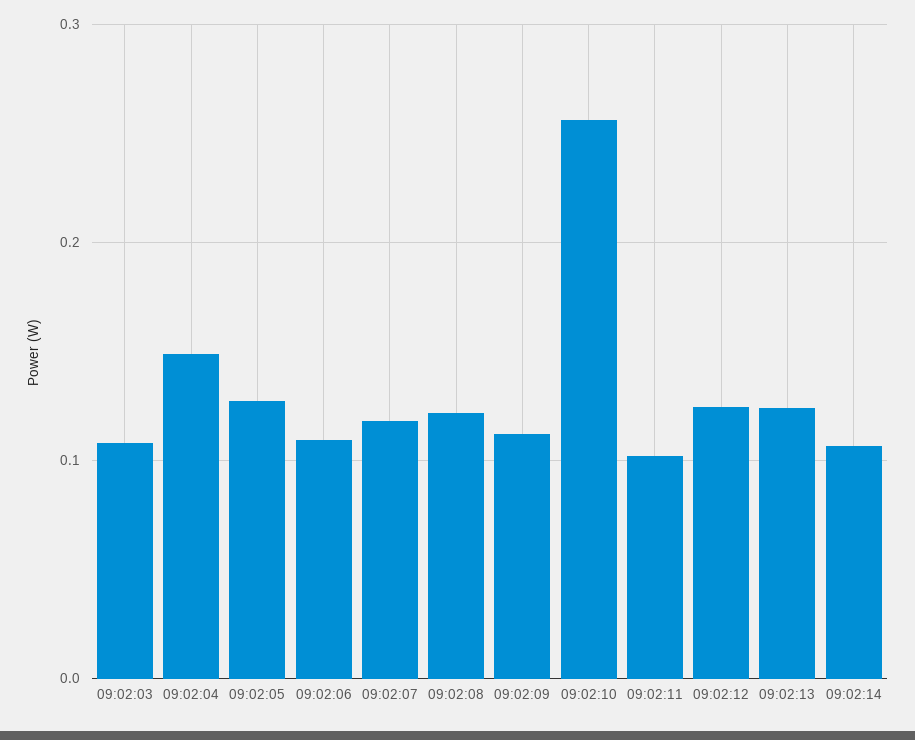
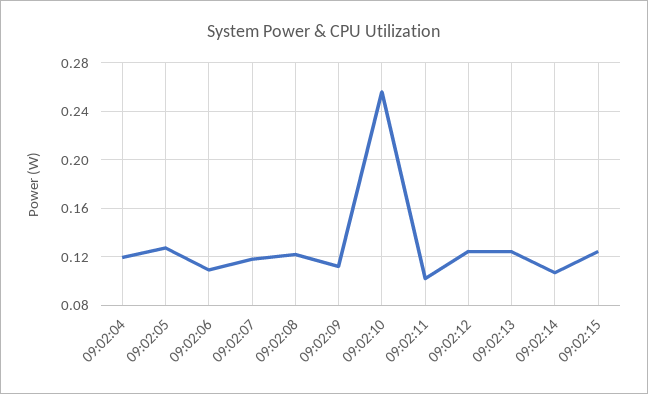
09:02:03: 0.11 -> none
09:02:04: 0.15 -> 0.12
09:02:15: none -> 0.125

